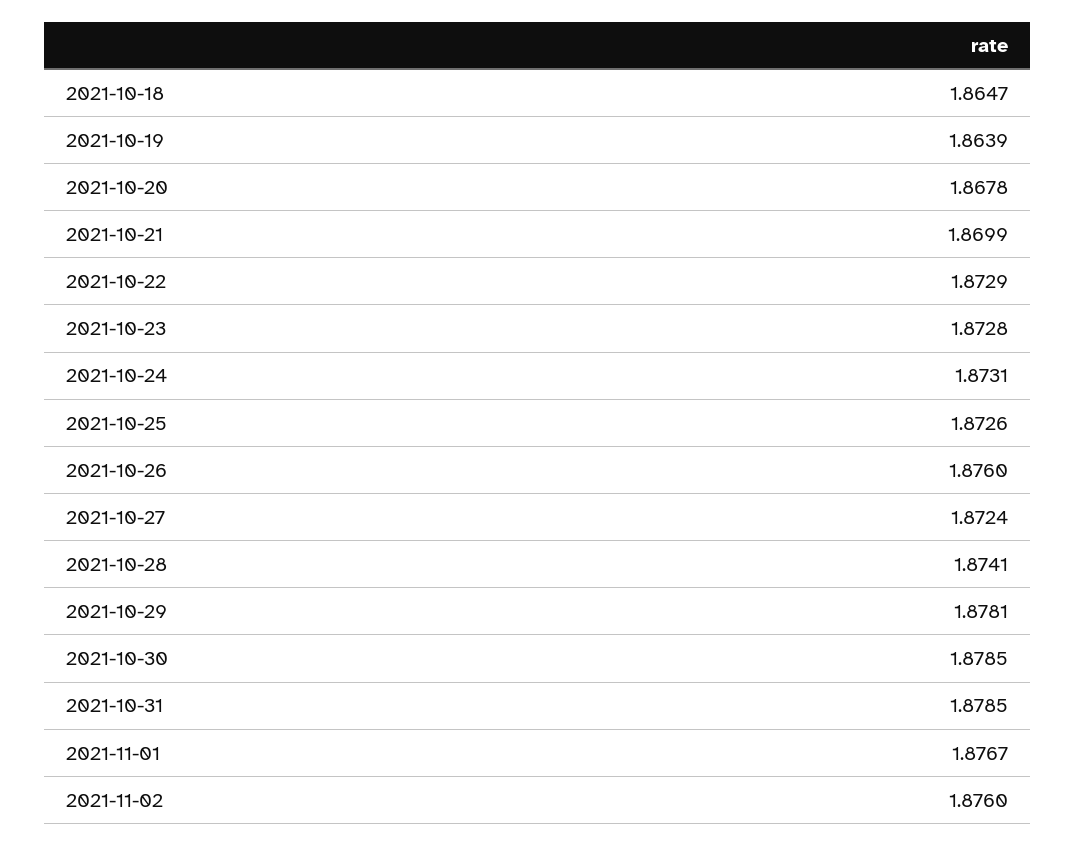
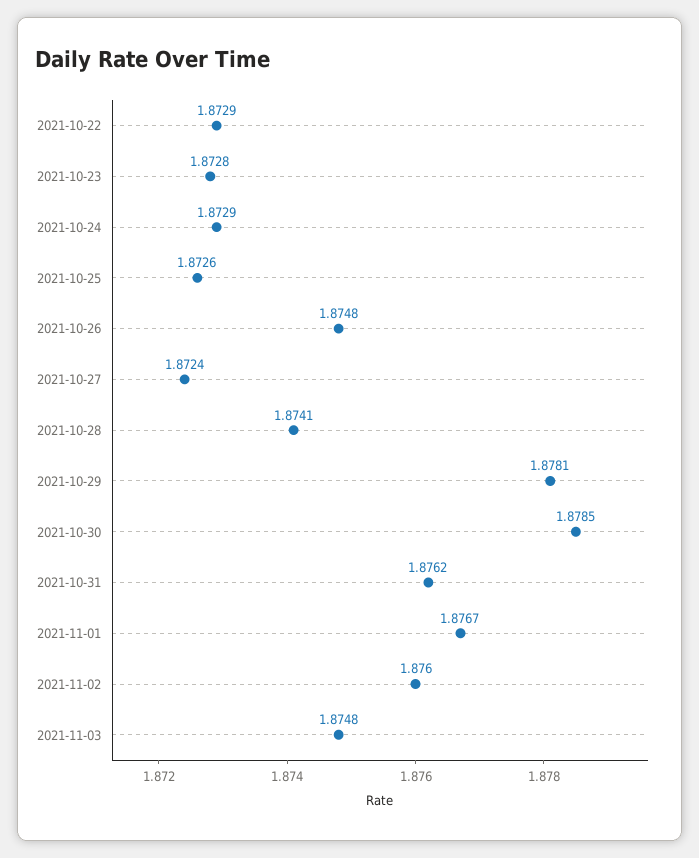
2021-10-18: 1.8647 -> none
2021-10-19: 1.8639 -> none
2021-10-20: 1.8678 -> none
2021-10-21: 1.8699 -> none
2021-10-24: 1.8731 -> 1.8729
2021-10-26: 1.876 -> 1.8748
2021-10-31: 1.8785 -> 1.8762
2021-11-03: none -> 1.8748

